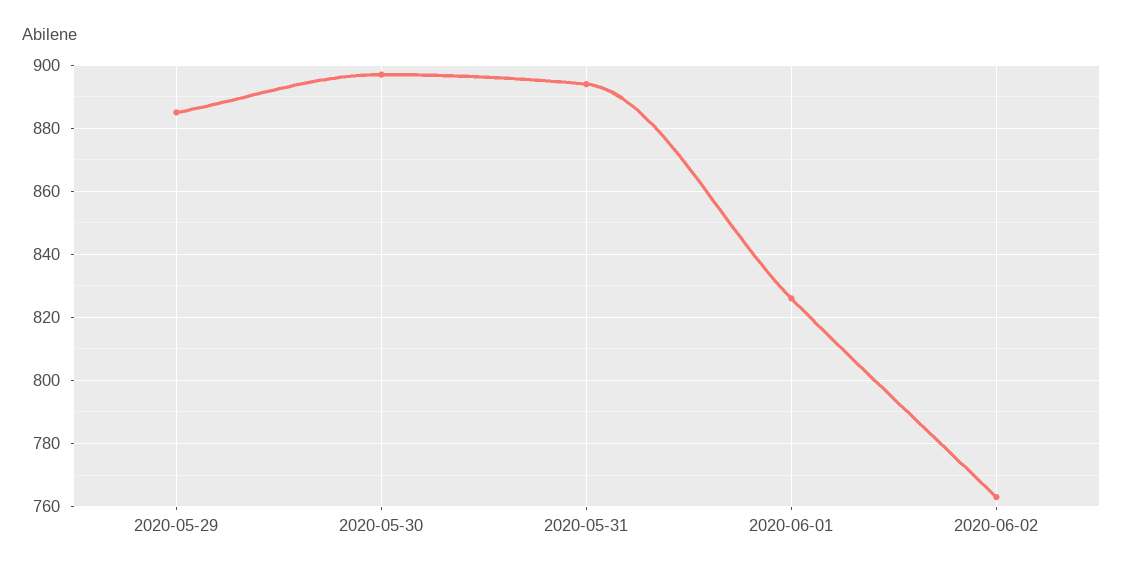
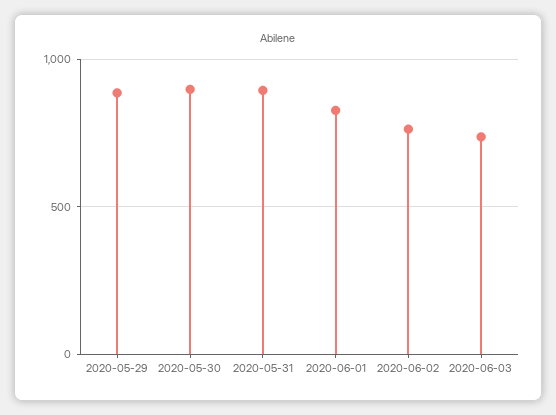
2020-06-03: none -> 750

